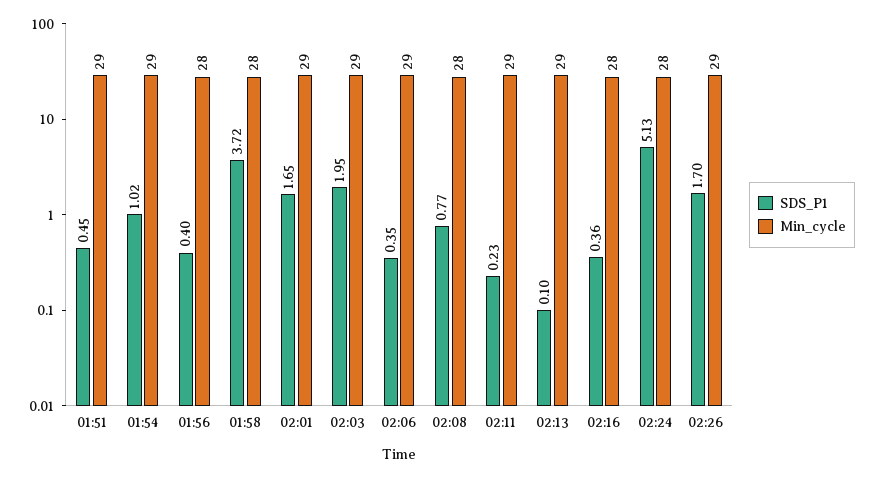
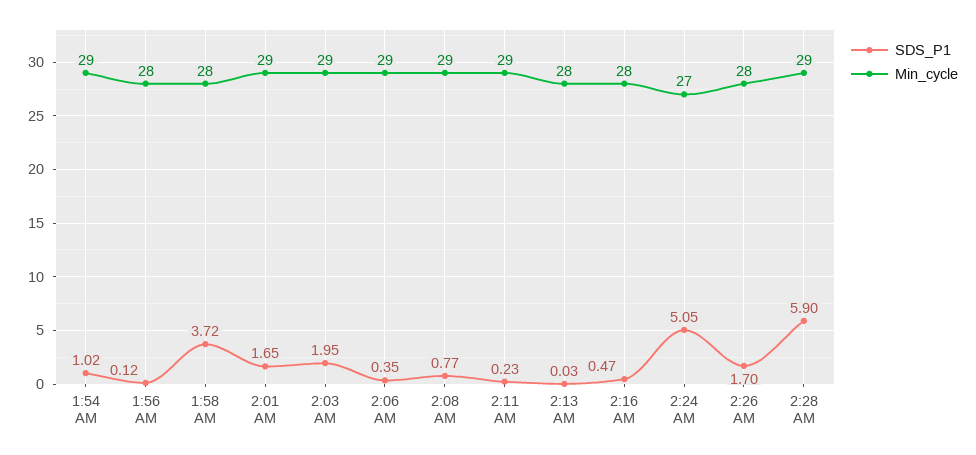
SDS_P1, 01:51: 0.45 -> none
Min_cycle, 01:51: 29 -> none
SDS_P1, 01:56: 0.4 -> 0.12
Min_cycle, 02:08: 28 -> 29
SDS_P1, 02:13: 0.1 -> 0.03
Min_cycle, 02:13: 29 -> 28
SDS_P1, 02:16: 0.36 -> 0.47
SDS_P1, 02:24: 5.13 -> 5.05
Min_cycle, 02:24: 28 -> 27
Min_cycle, 02:26: 29 -> 28
SDS_P1, 2:28 AM: none -> 5.9
Min_cycle, 2:28 AM: none -> 29

